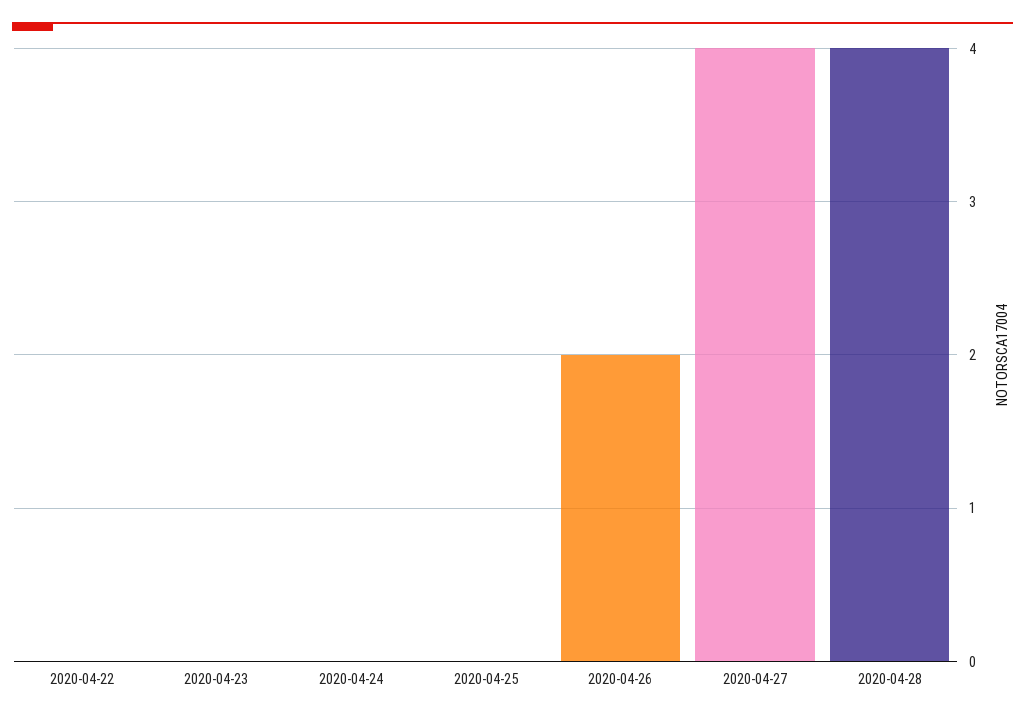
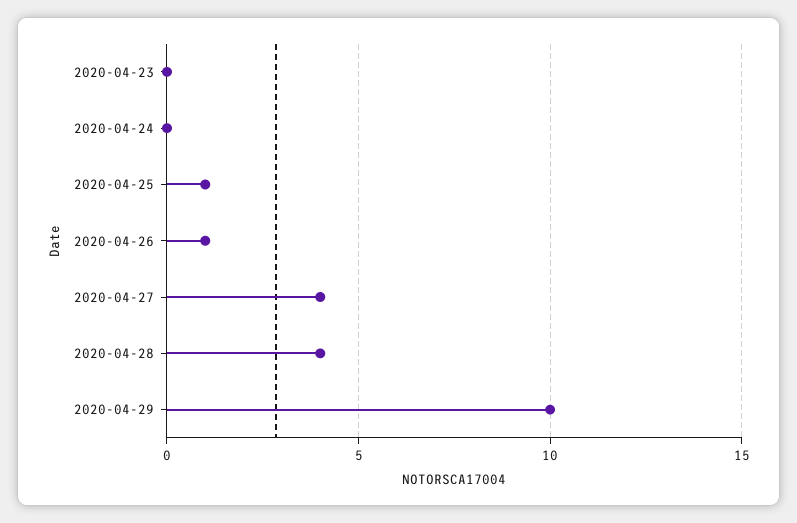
2020-04-22: 0 -> none
2020-04-25: 0 -> 1
2020-04-26: 2 -> 1
2020-04-29: none -> 10

